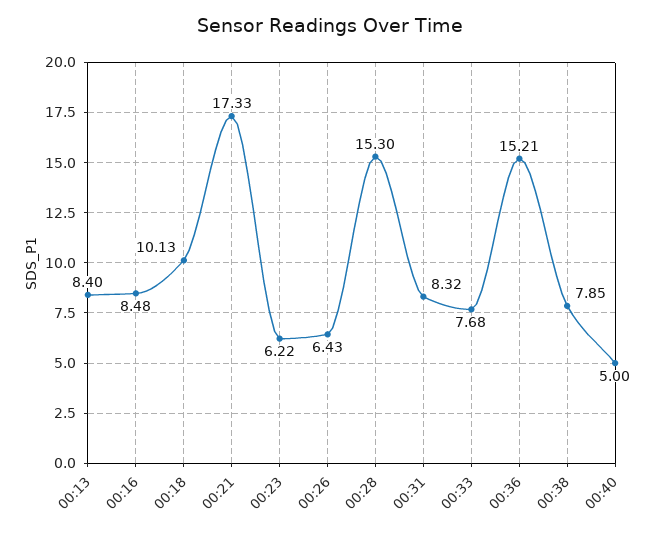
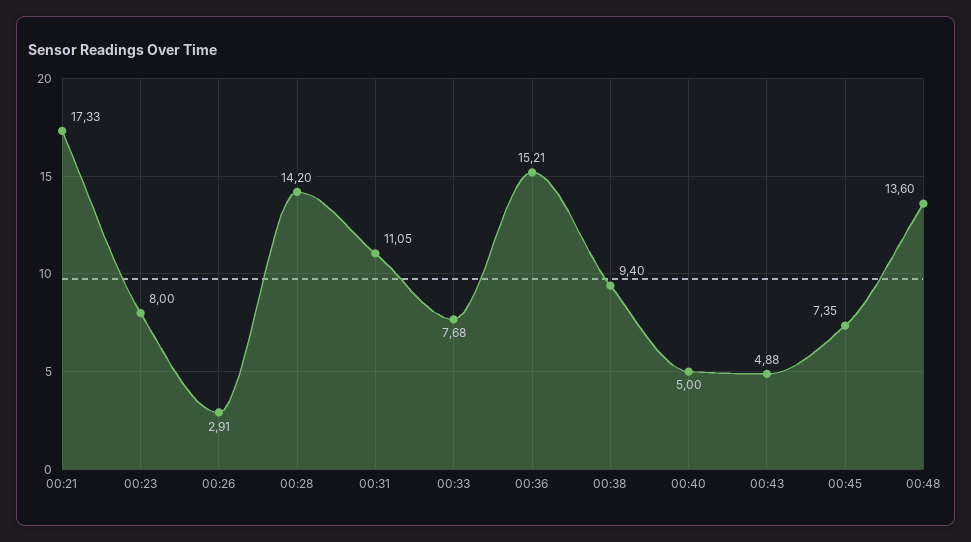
00:13: 8.4 -> none
00:16: 8.48 -> none
00:18: 10.13 -> none
00:23: 6.22 -> 8
00:26: 6.43 -> 2.91
00:28: 15.3 -> 14.2
00:31: 8.32 -> 11.05
00:38: 7.85 -> 9.4
00:43: none -> 4.88
00:45: none -> 7.35
00:48: none -> 13.6

